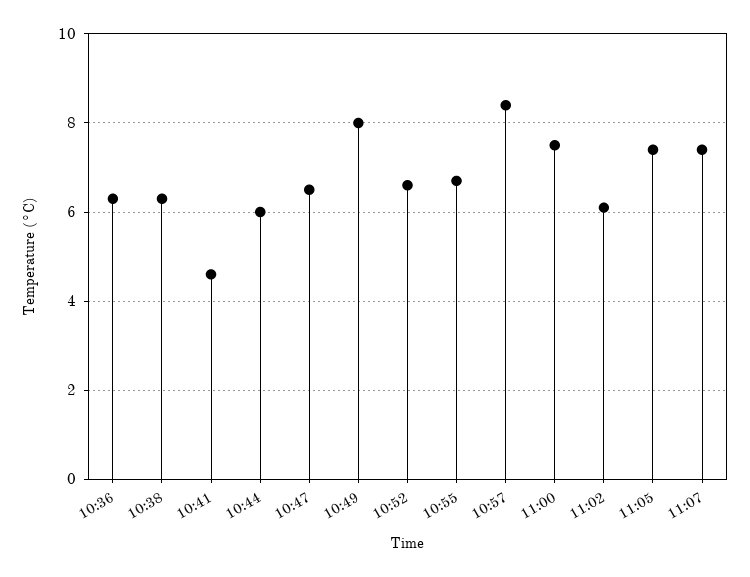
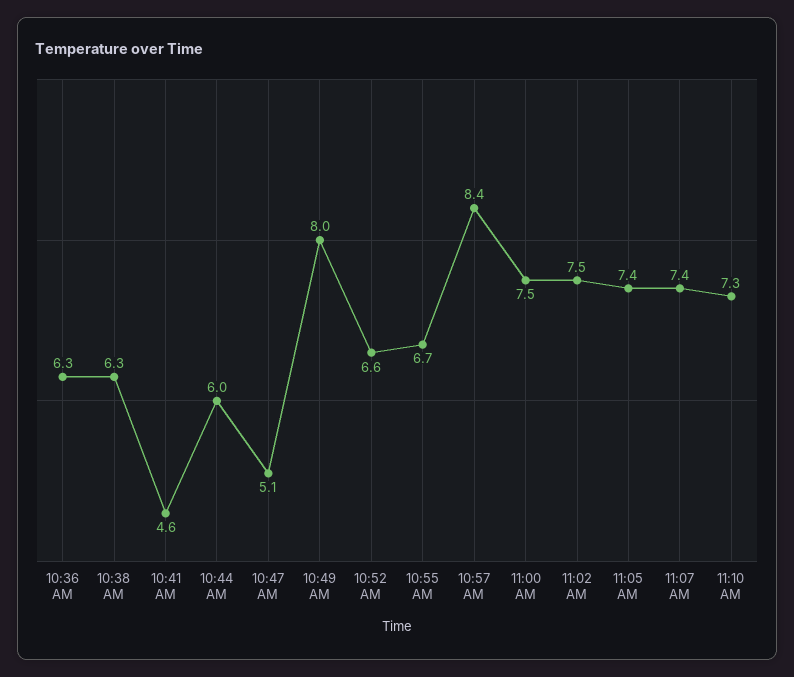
10:47: 6.5 -> 5.1
11:02: 6 -> 7.5
11:10 AM: none -> 7.3

